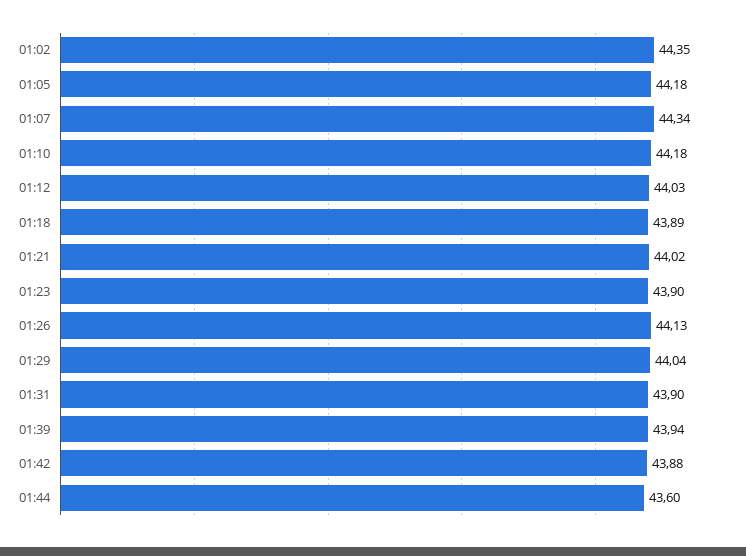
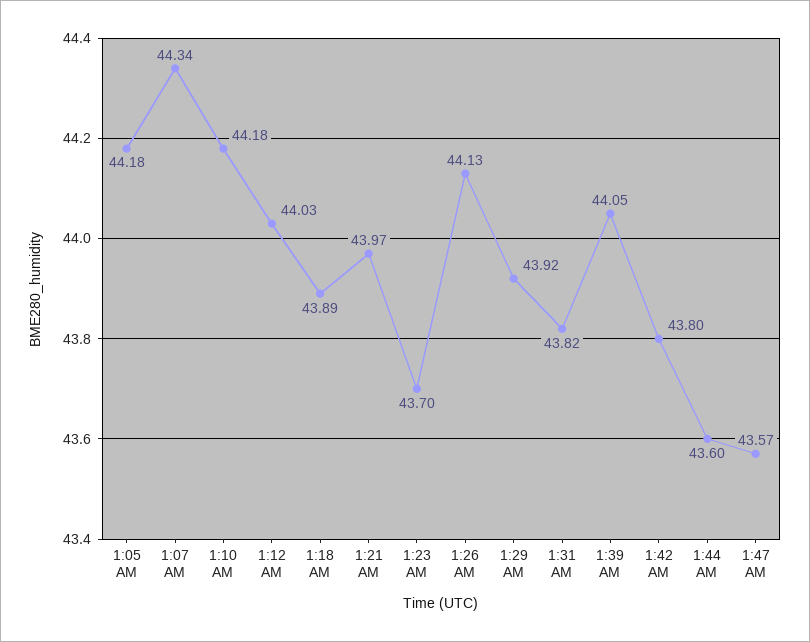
01:02: 44.35 -> none
01:21: 44.02 -> 43.97
01:23: 43.9 -> 43.7
01:29: 44.04 -> 43.92
01:31: 43.9 -> 43.82
01:39: 43.94 -> 44.05
01:42: 43.88 -> 43.8
1:47 AM: none -> 43.57

